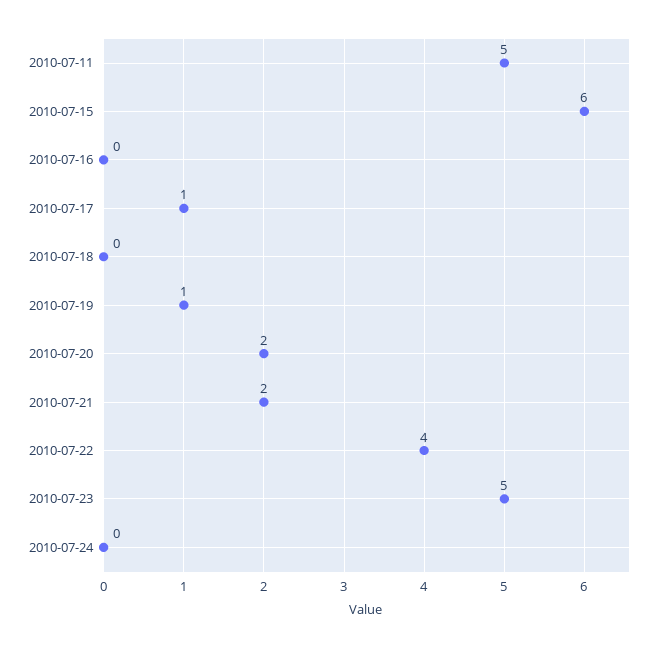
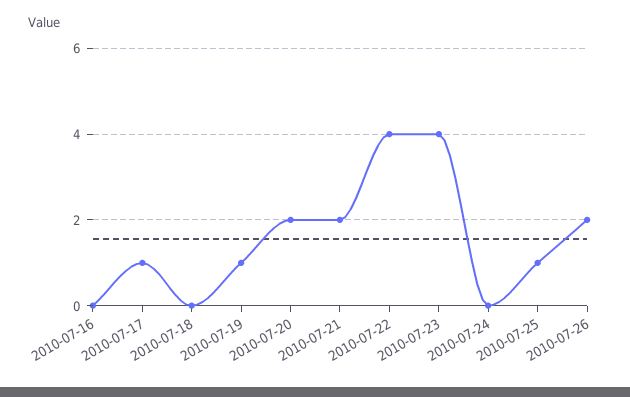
2010-07-11: 5 -> none
2010-07-15: 6 -> none
2010-07-23: 5 -> 4
2010-07-25: none -> 1
2010-07-26: none -> 2

